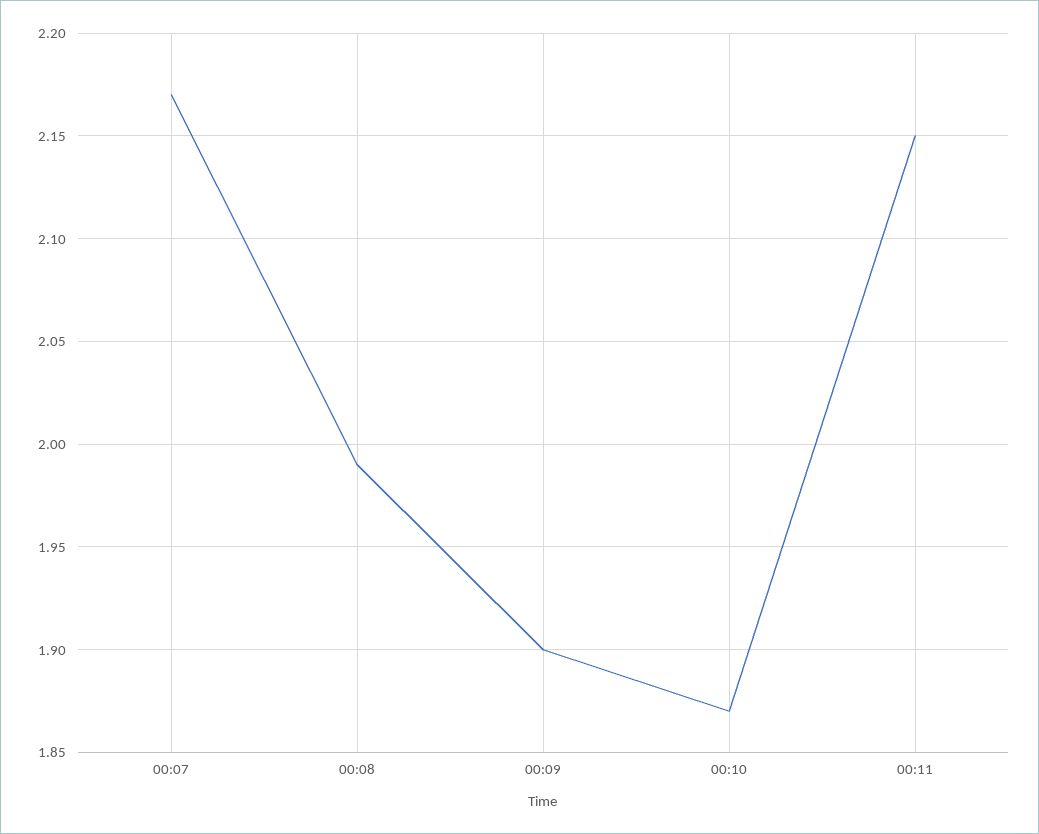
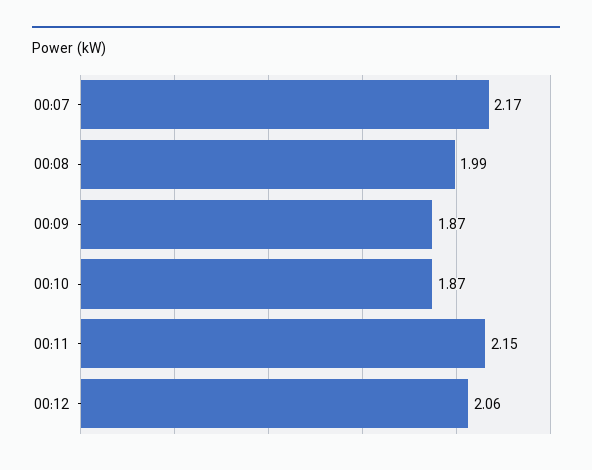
00:09: 1.9 -> 1.87
00:12: none -> 2.06

